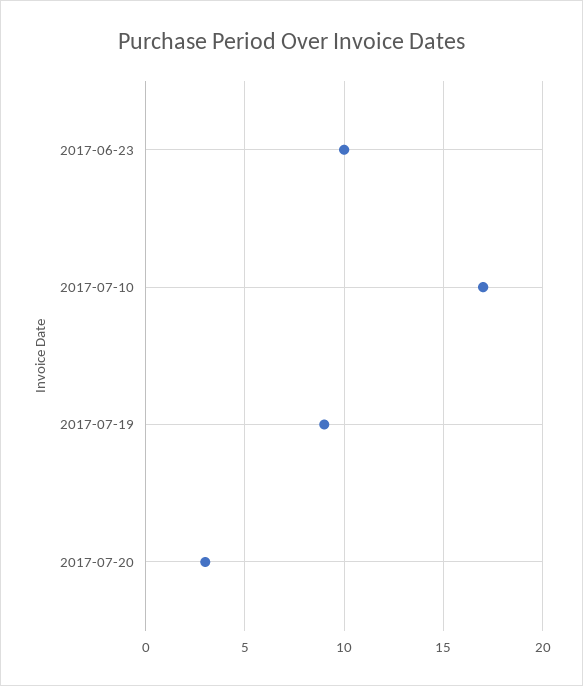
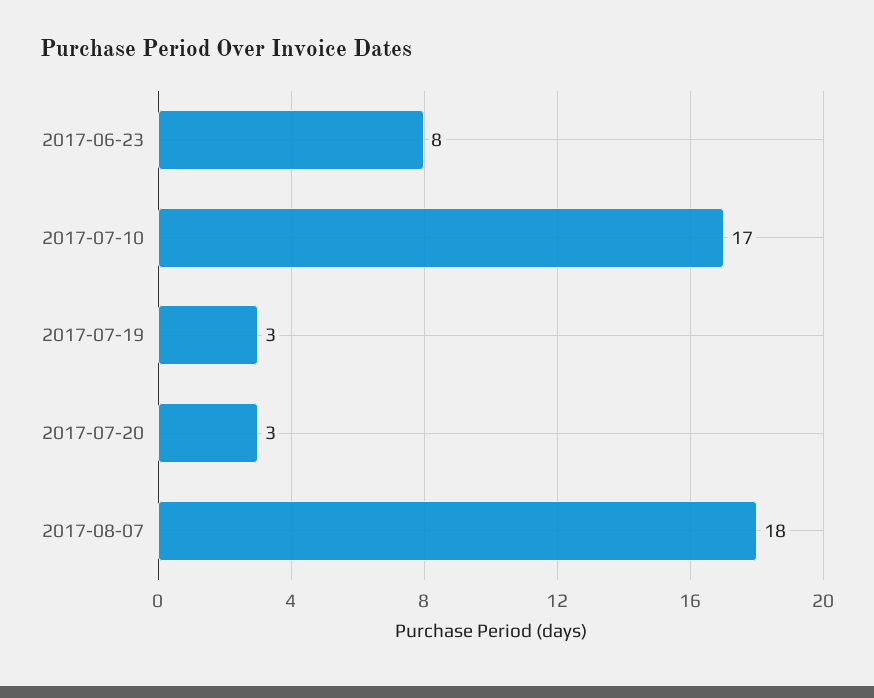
2017-06-23: 10 -> 8
2017-07-19: 9 -> 3
2017-08-07: none -> 18

